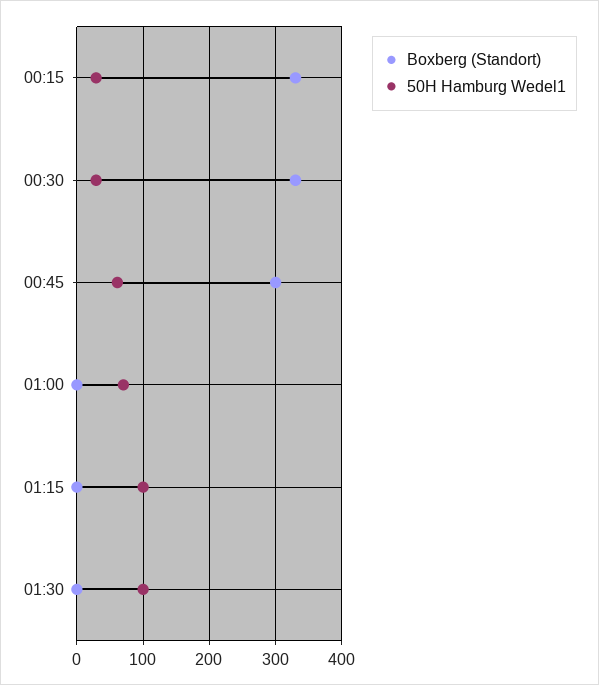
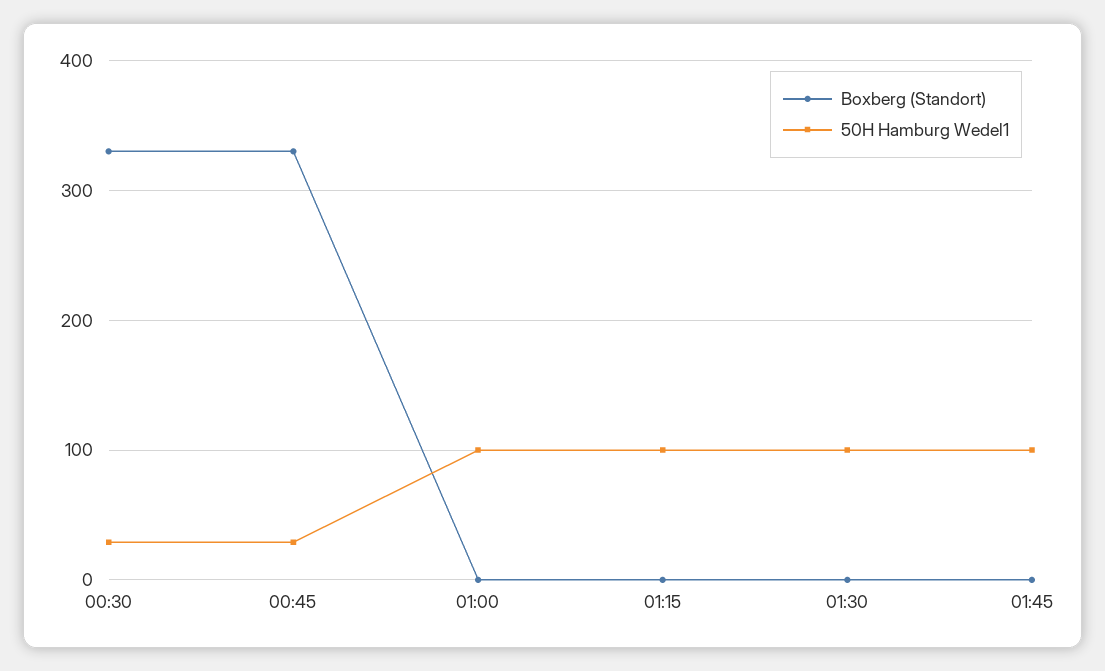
Boxberg (Standort), 00:15: 330 -> none
50H Hamburg Wedel1, 00:15: 30 -> none
Boxberg (Standort), 00:45: 300 -> 330
50H Hamburg Wedel1, 00:45: 60 -> 30
50H Hamburg Wedel1, 01:00: 70 -> 100
Boxberg (Standort), 01:45: none -> 0
50H Hamburg Wedel1, 01:45: none -> 100

